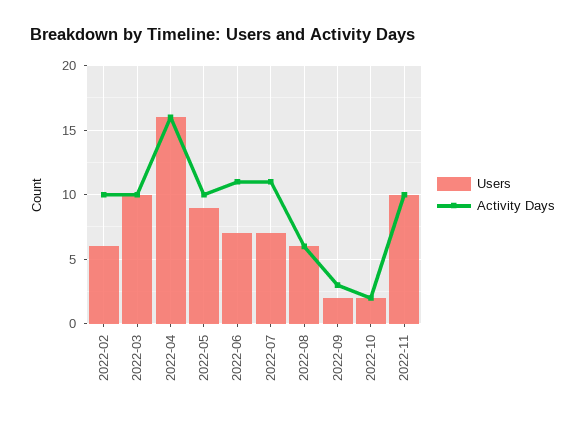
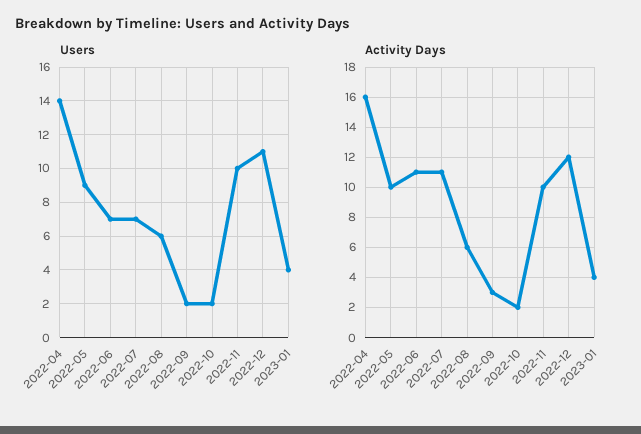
Users, 2022-02: 6 -> none
Activity Days, 2022-02: 10 -> none
Users, 2022-03: 10 -> none
Activity Days, 2022-03: 10 -> none
Users, 2022-04: 16 -> 14
Users, 2022-12: none -> 11
Users, 2023-01: none -> 4
Activity Days, 2022-12: none -> 12
Activity Days, 2023-01: none -> 4

